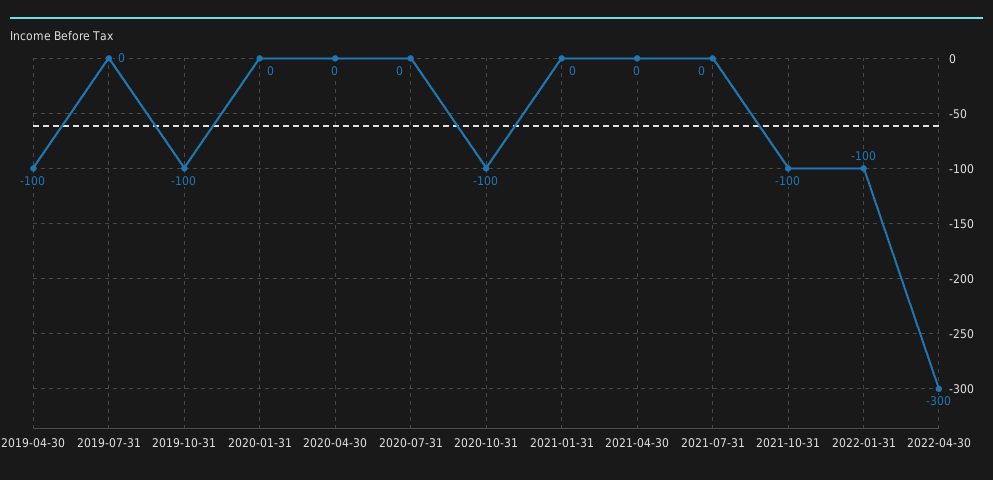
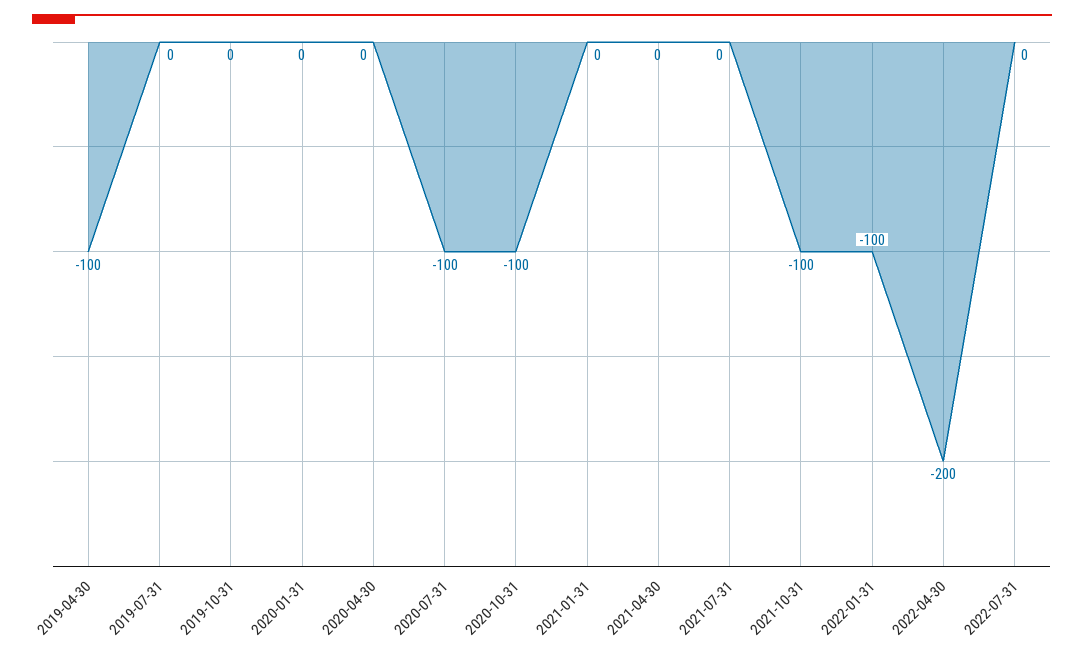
2019-10-31: -100 -> 0
2020-07-31: 0 -> -100
2022-04-30: -300 -> -200
2022-07-31: none -> 0

